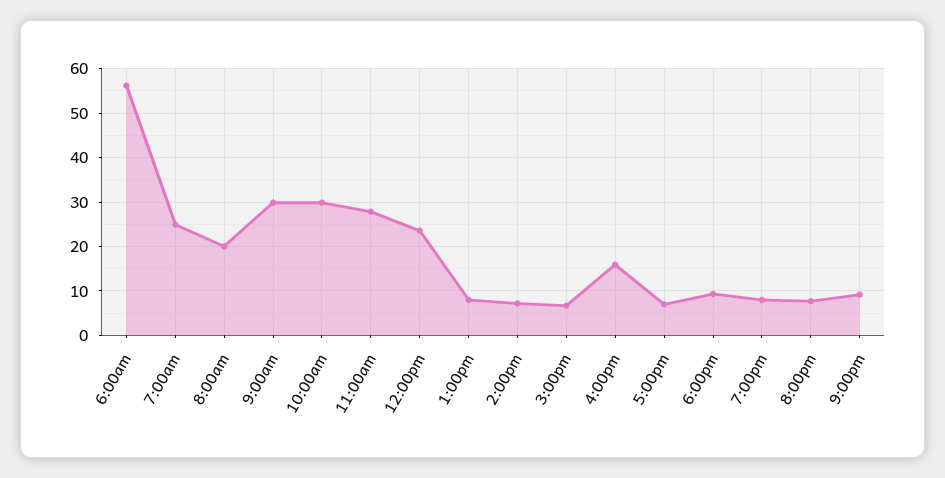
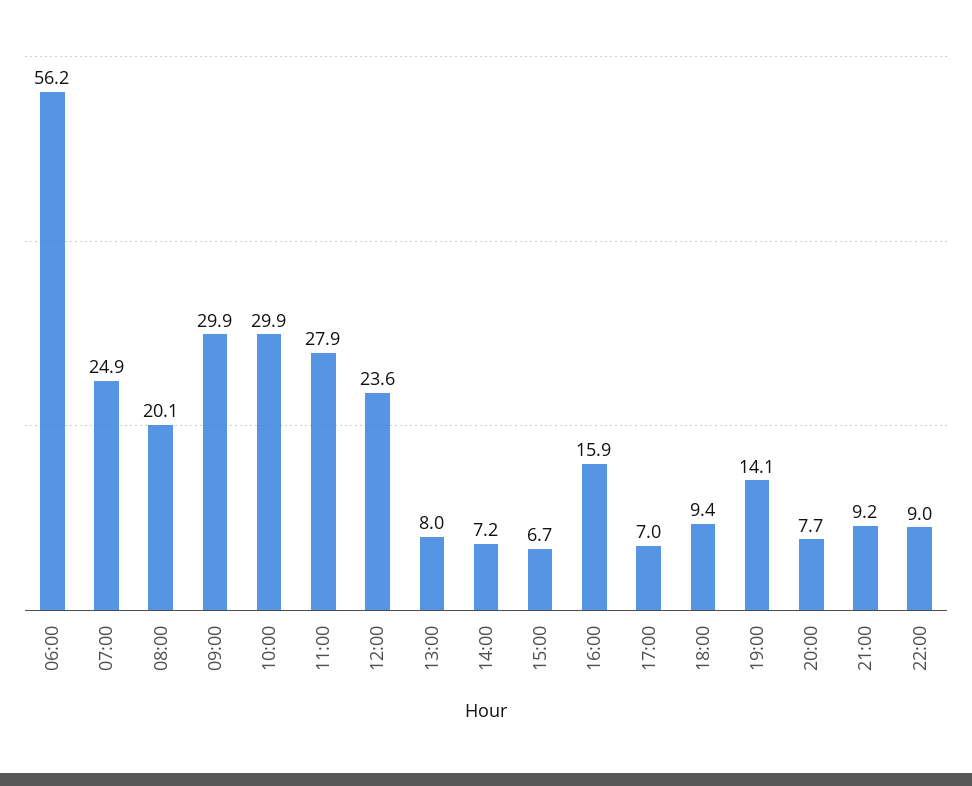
7:00pm: 8 -> 14.1
22:00: none -> 9

